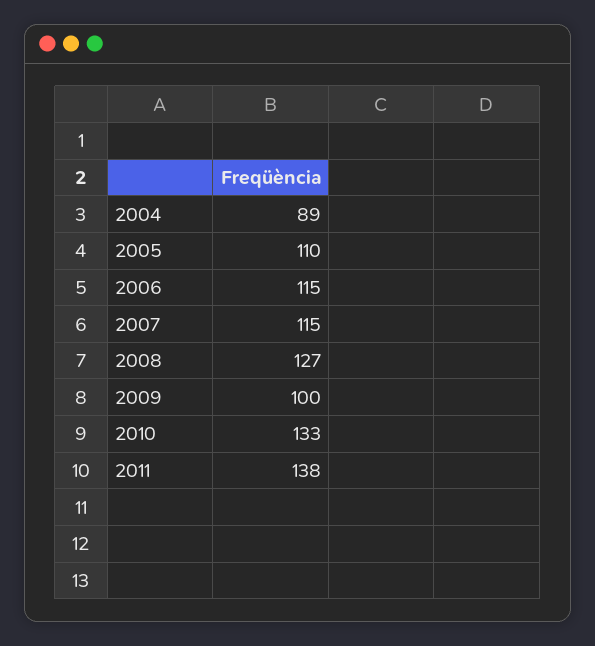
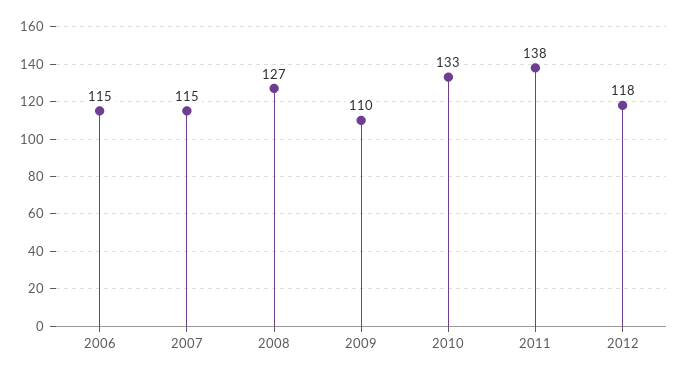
2004: 89 -> none
2005: 110 -> none
2009: 100 -> 110
2012: none -> 118

